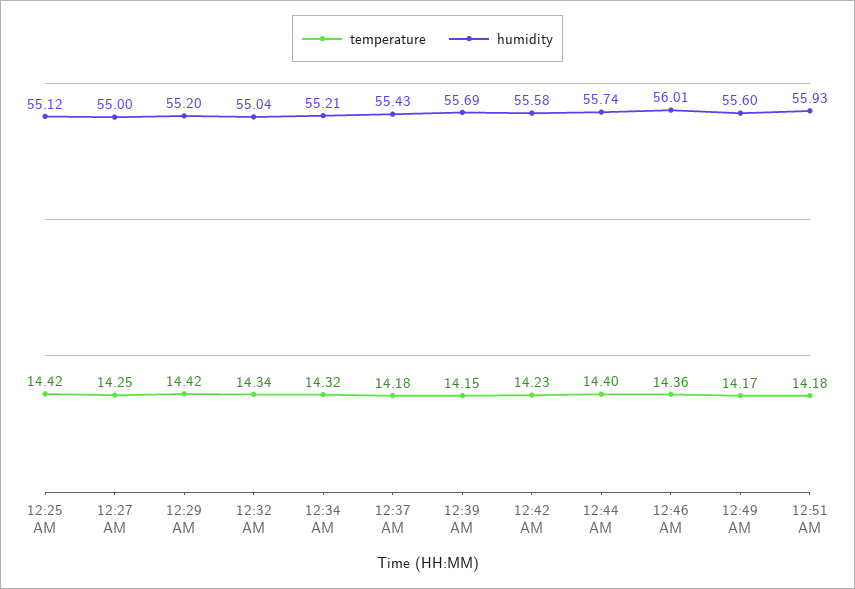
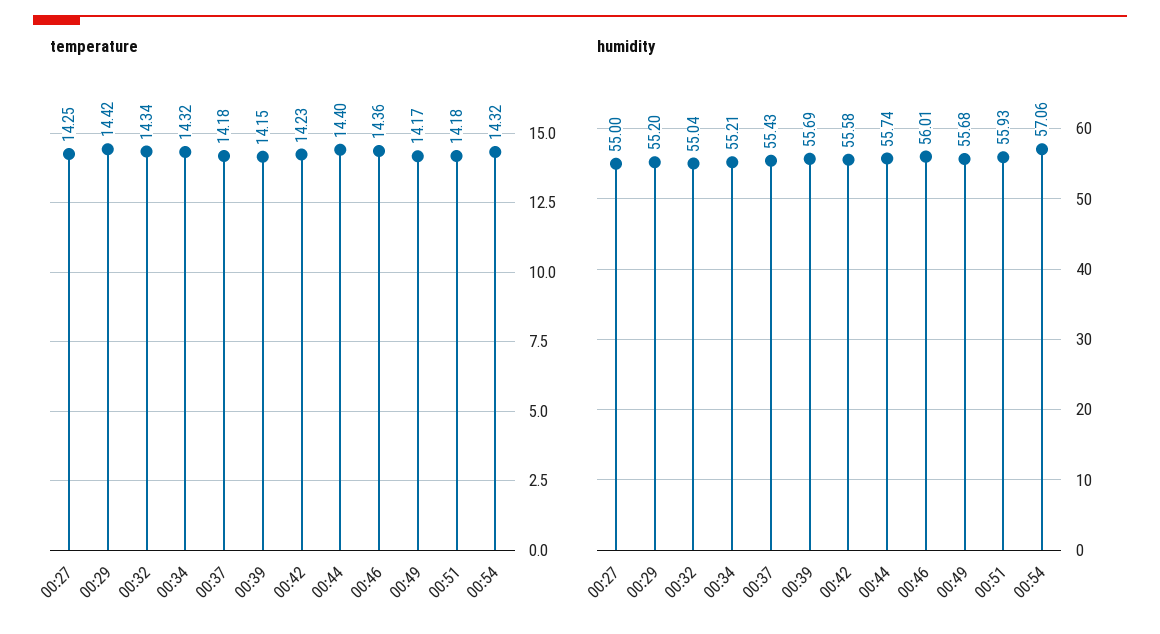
temperature, 12:25 AM: 14.42 -> none
humidity, 12:25 AM: 55.12 -> none
humidity, 12:49 AM: 55.6 -> 55.68
temperature, 00:54: none -> 14.32
humidity, 00:54: none -> 57.06

